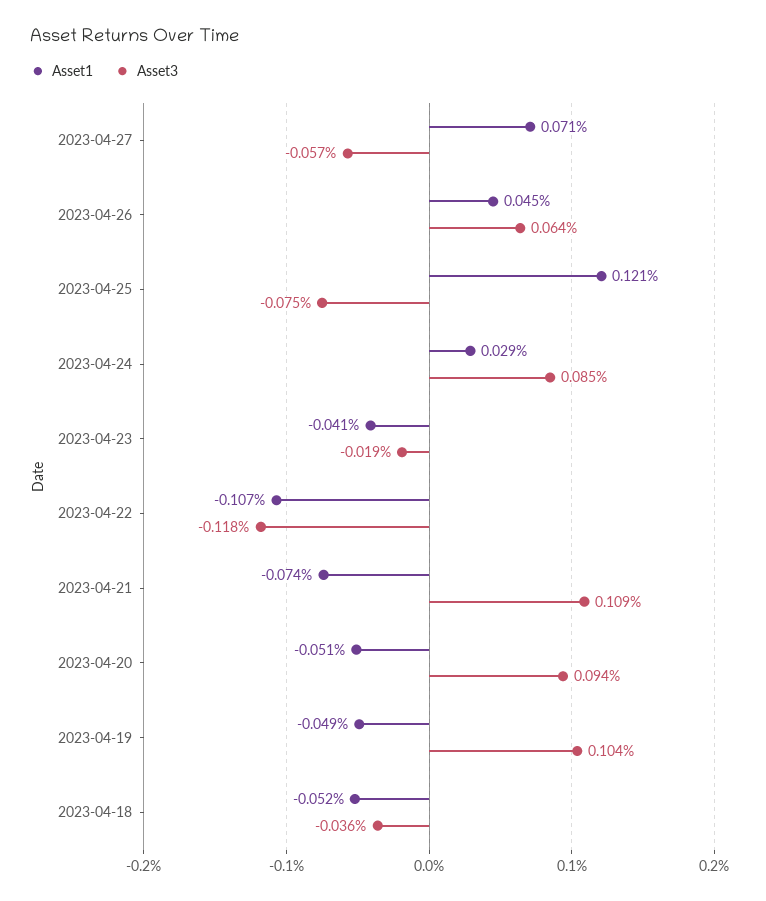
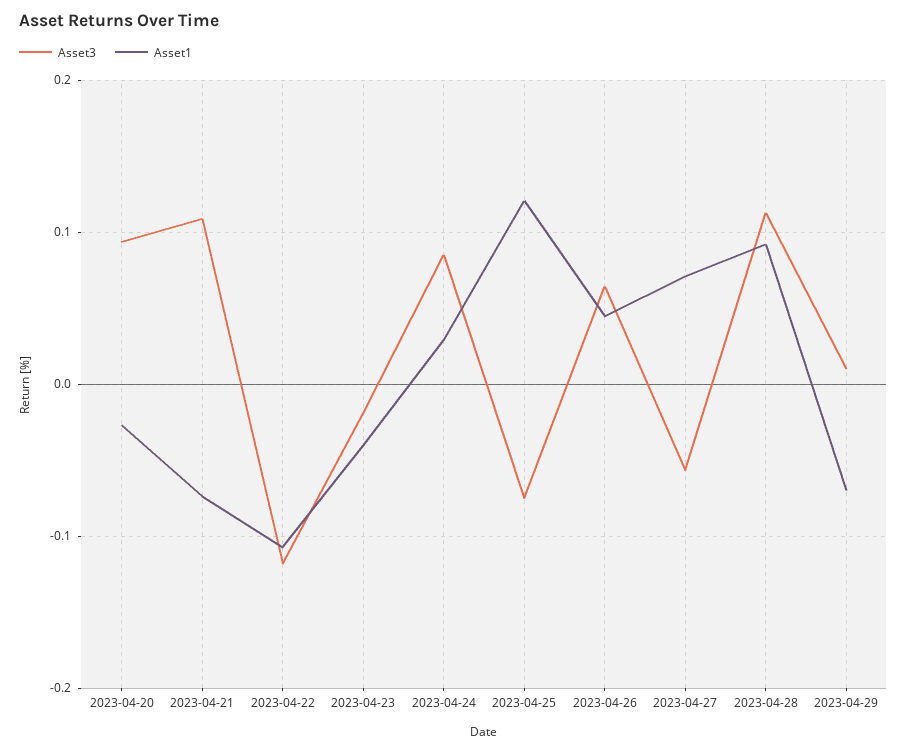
Asset1, 2023-04-20: -0.051 -> -0.03
Asset1, 2023-04-19: -0.049 -> none
Asset3, 2023-04-19: 0.104 -> none
Asset1, 2023-04-18: -0.052 -> none
Asset3, 2023-04-18: -0.036 -> none
Asset3, 2023-04-28: none -> 0.11
Asset1, 2023-04-28: none -> 0.09
Asset3, 2023-04-29: none -> 0.01
Asset1, 2023-04-29: none -> -0.07

